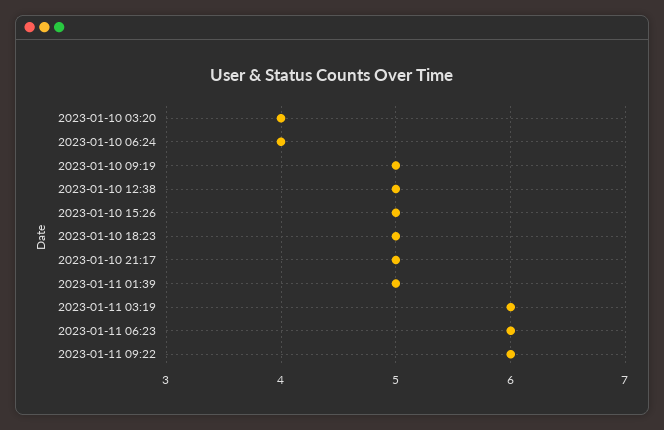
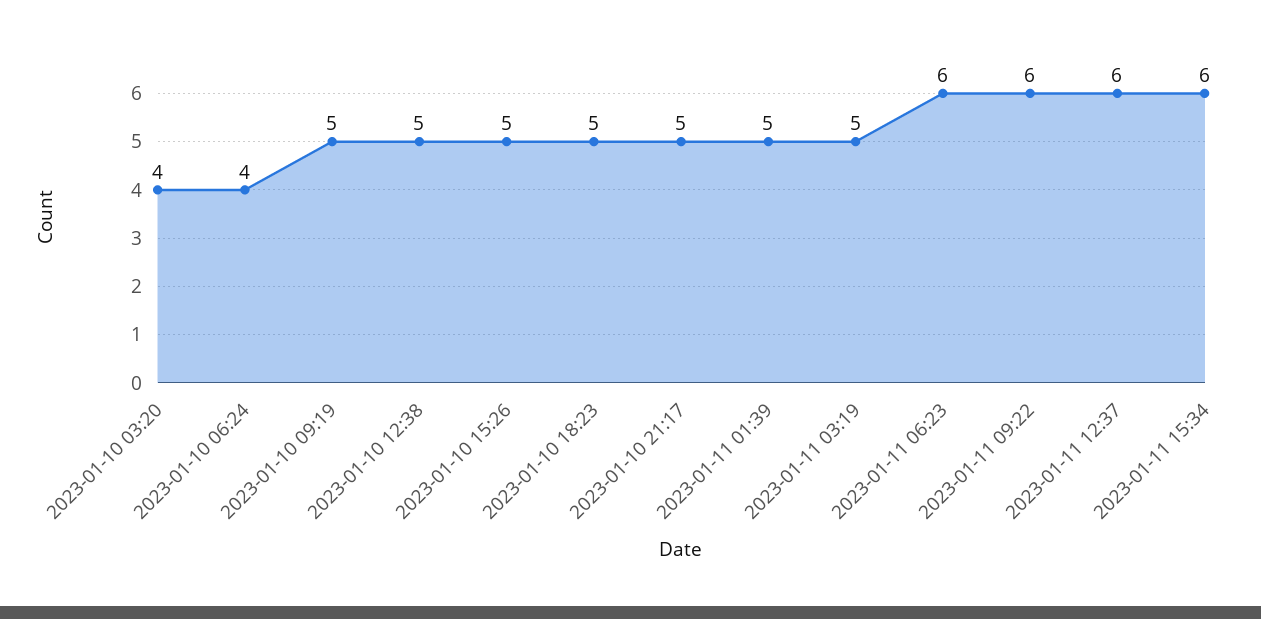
2023-01-11 03:19: 6 -> 5
2023-01-11 12:37: none -> 6
2023-01-11 15:34: none -> 6

